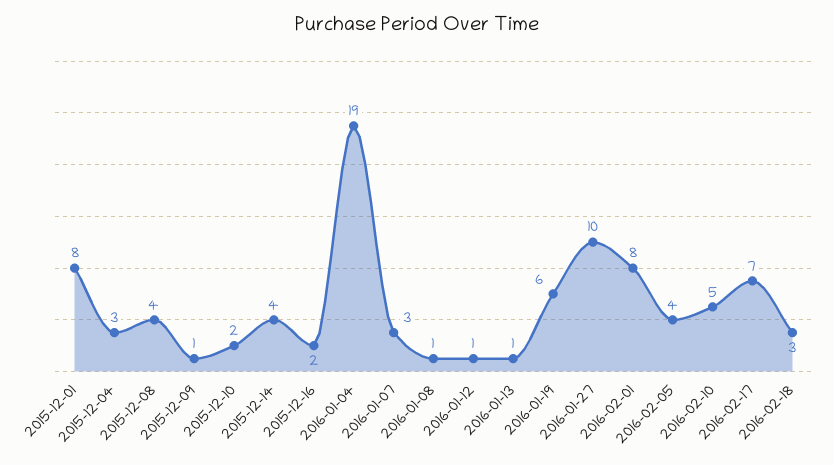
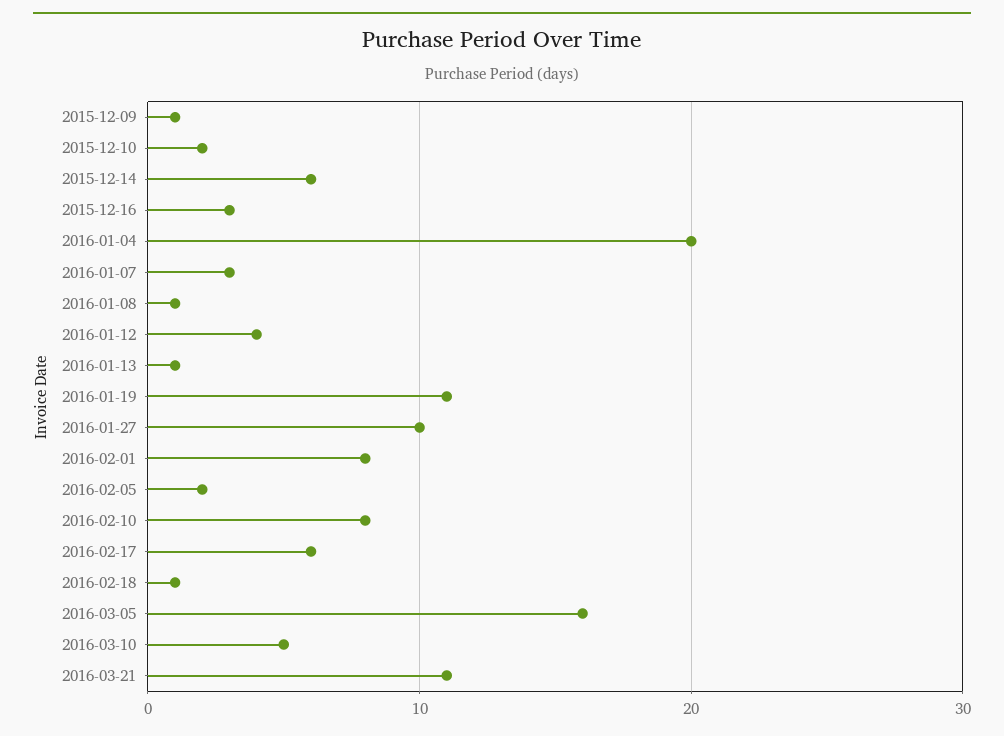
2015-12-01: 8 -> none
2015-12-04: 3 -> none
2015-12-08: 4 -> none
2015-12-14: 4 -> 6
2015-12-16: 2 -> 3
2016-01-04: 19 -> 20
2016-01-12: 1 -> 4
2016-01-19: 6 -> 11
2016-02-05: 4 -> 2
2016-02-10: 5 -> 8
2016-02-17: 7 -> 6
2016-02-18: 3 -> 1
2016-03-05: none -> 16
2016-03-10: none -> 5
2016-03-21: none -> 11

